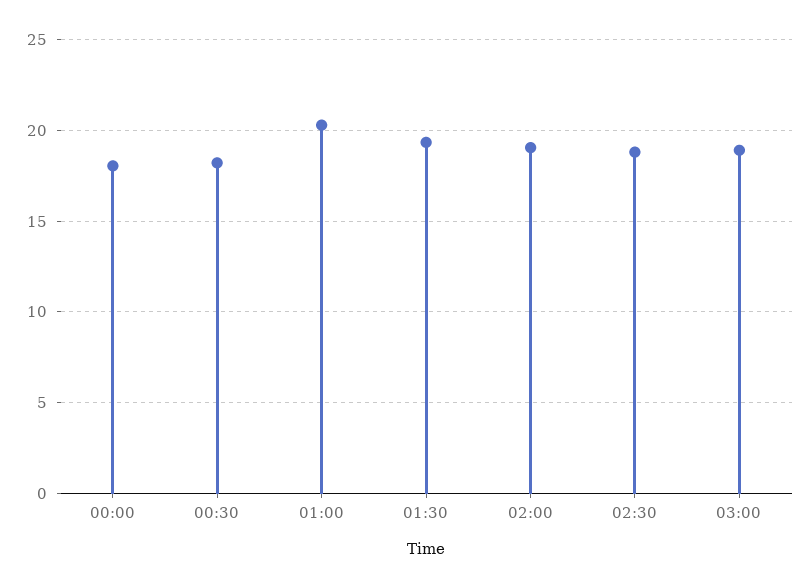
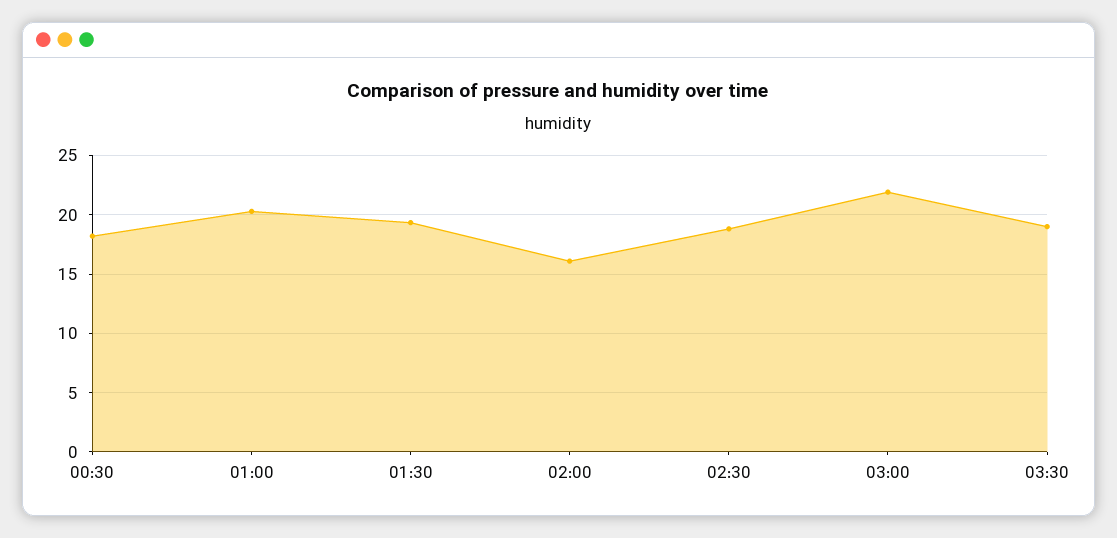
00:00: 18 -> none
02:00: 19 -> 16
03:00: 19 -> 22
03:30: none -> 19

